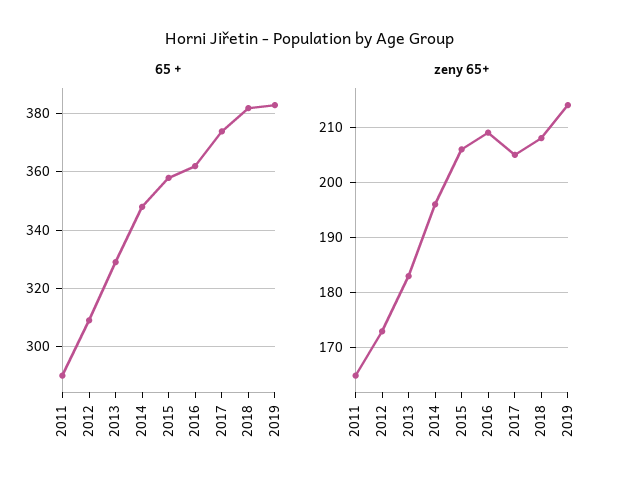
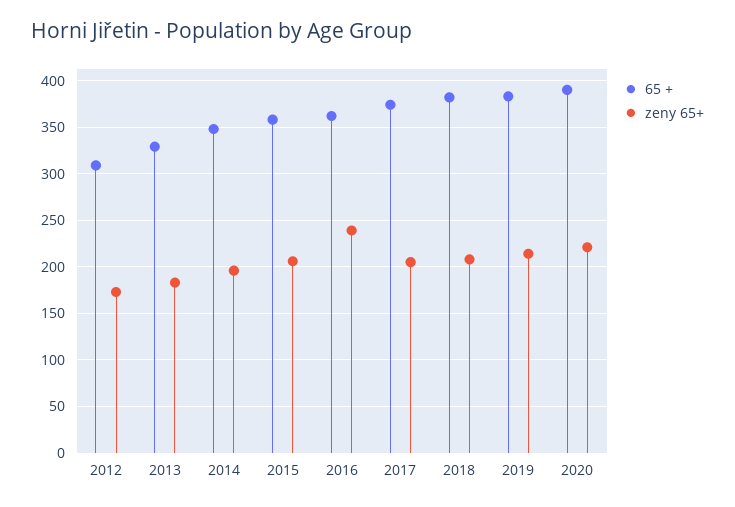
65 +, 2011: 290 -> none
zeny 65+, 2011: 165 -> none
zeny 65+, 2016: 210 -> 240
65 +, 2020: none -> 390
zeny 65+, 2020: none -> 220

